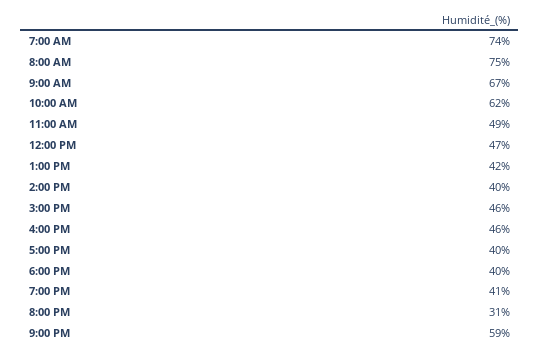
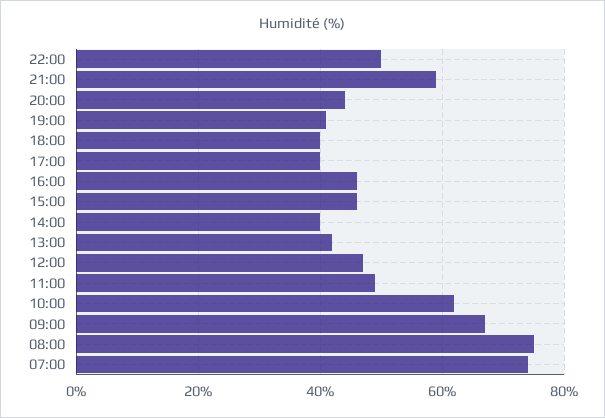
8:00 PM: 31 -> 45
22:00: none -> 50

